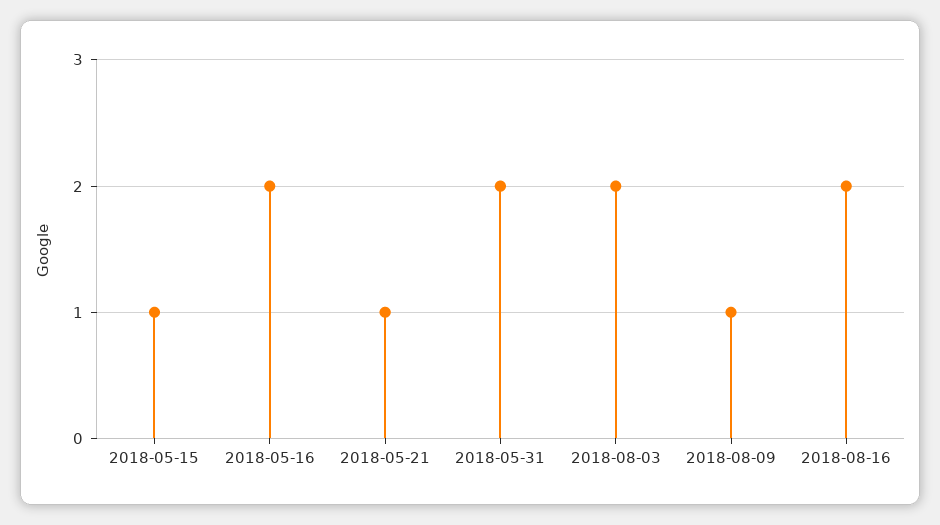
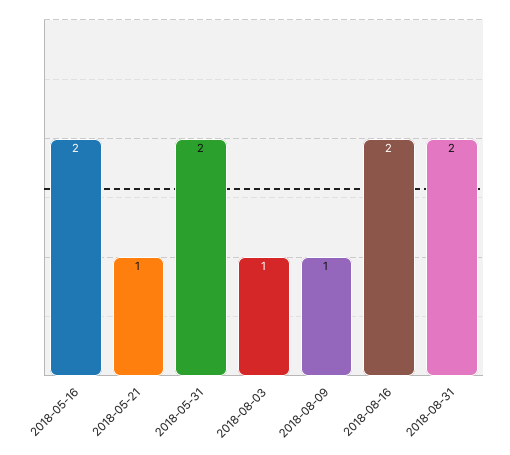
2018-05-15: 1 -> none
2018-08-03: 2 -> 1
2018-08-31: none -> 2

